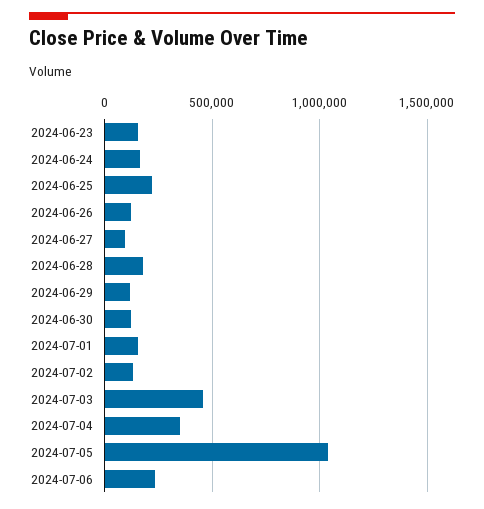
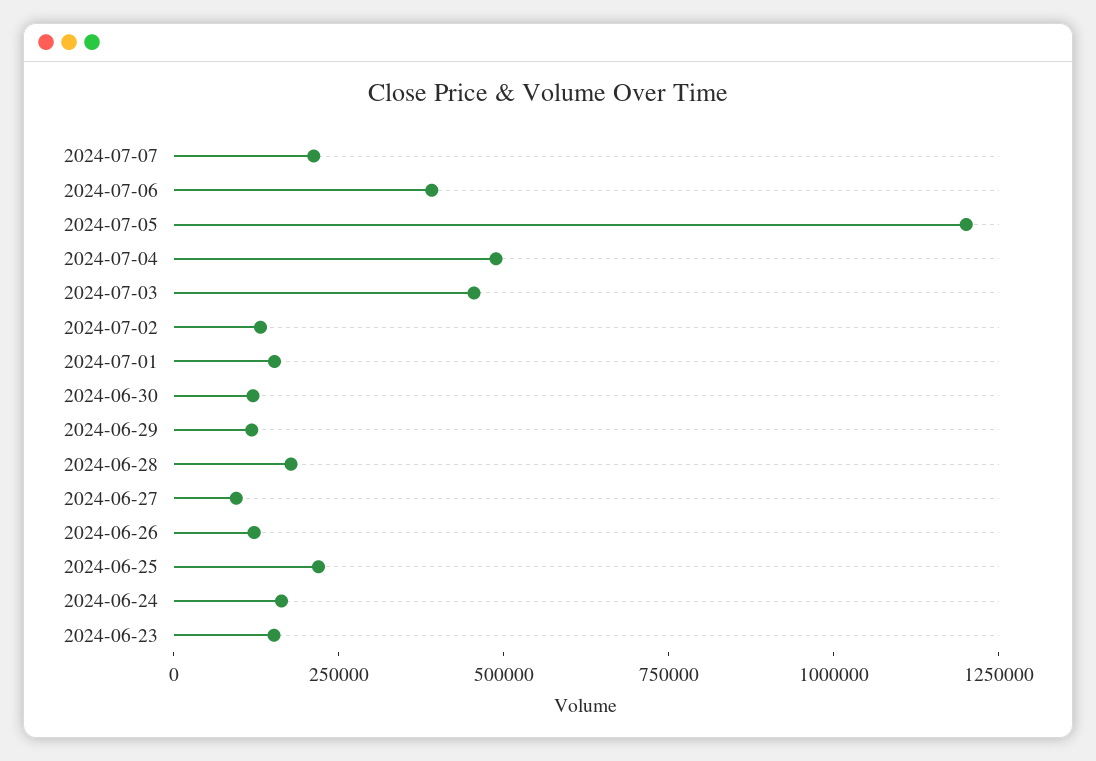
2024-07-04: 350000 -> 500000
2024-07-05: 1050000 -> 1200000
2024-07-06: 250000 -> 400000
2024-07-07: none -> 200000

